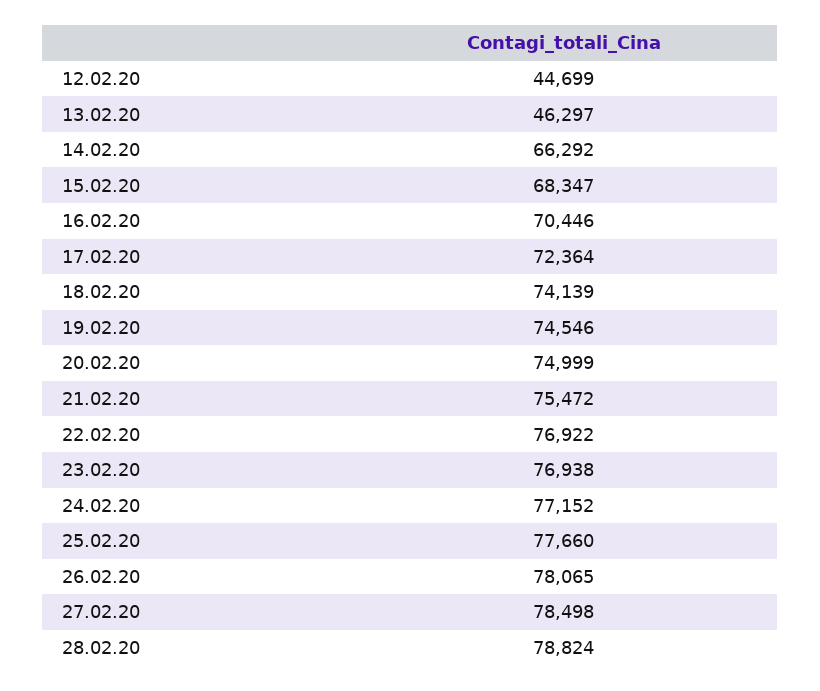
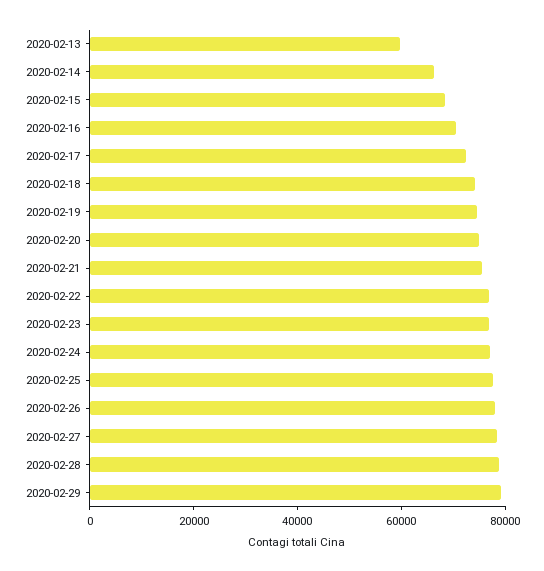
12.02.20: 44699 -> none
13.02.20: 46297 -> 60000
2020-02-29: none -> 80000

